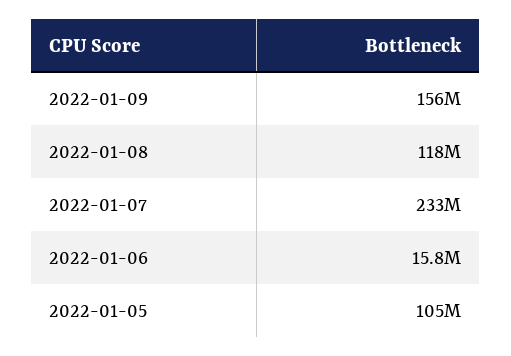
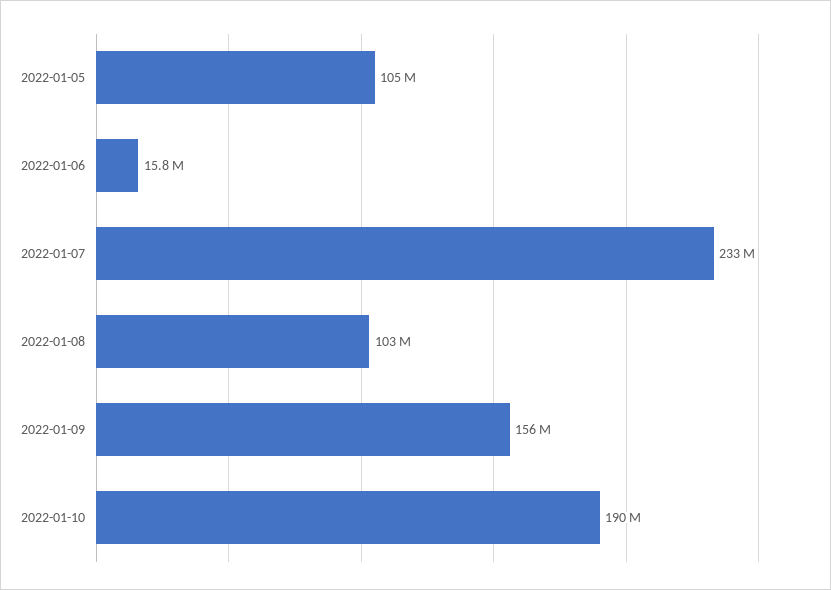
2022-01-08: 118000000 -> 103000000
2022-01-10: none -> 190000000

